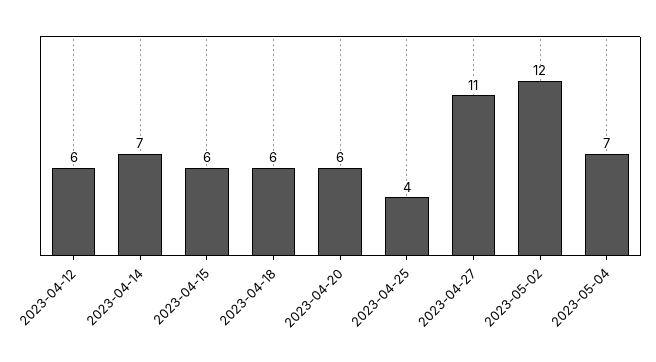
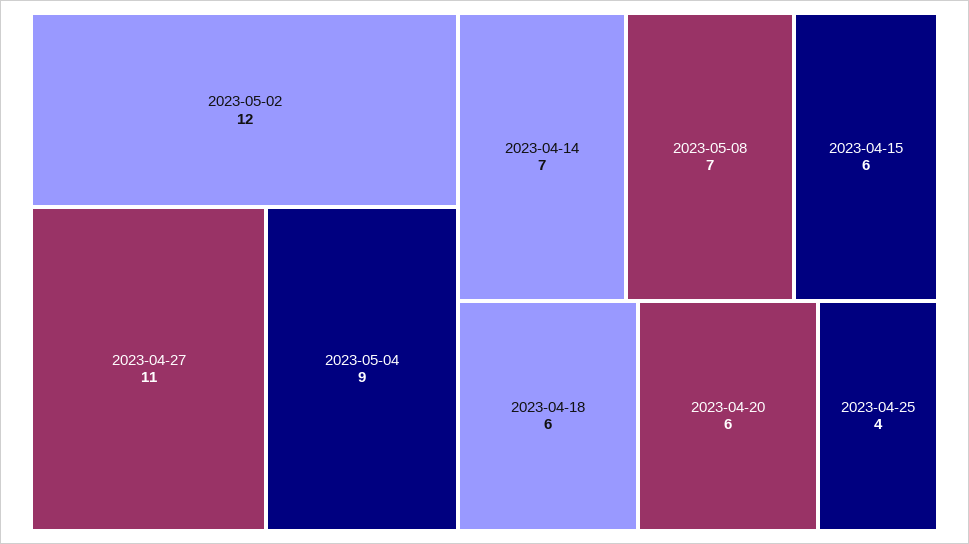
2023-04-12: 6 -> none
2023-05-04: 7 -> 9
2023-05-08: none -> 7

